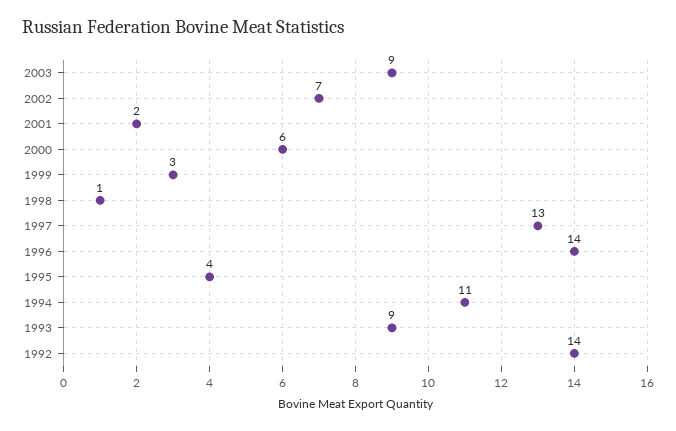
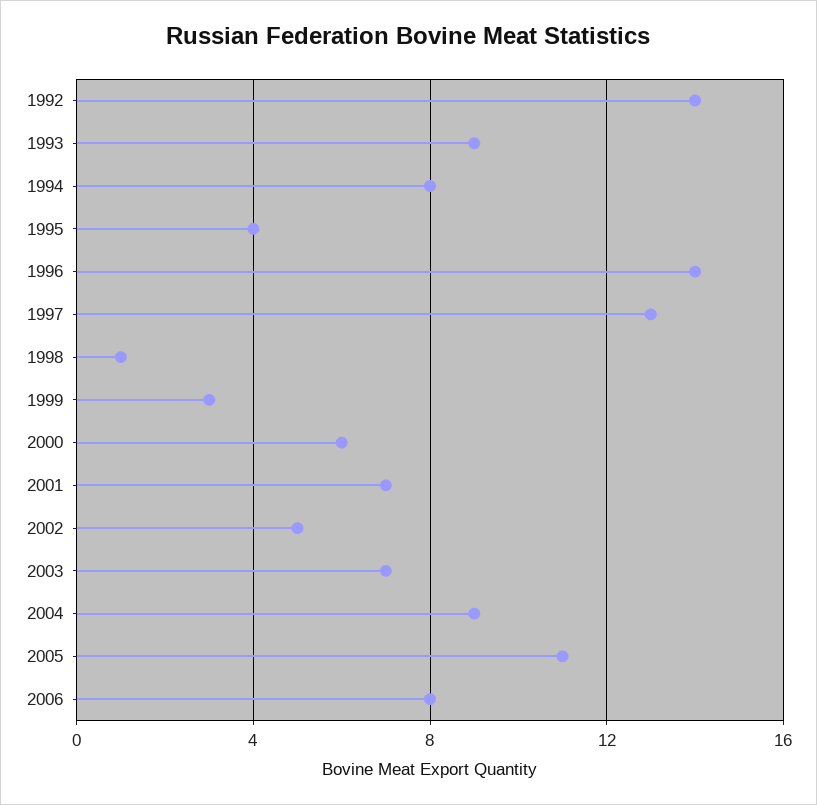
2003: 9 -> 7
2002: 7 -> 5
2001: 2 -> 7
1994: 11 -> 8
2004: none -> 9
2005: none -> 11
2006: none -> 8

